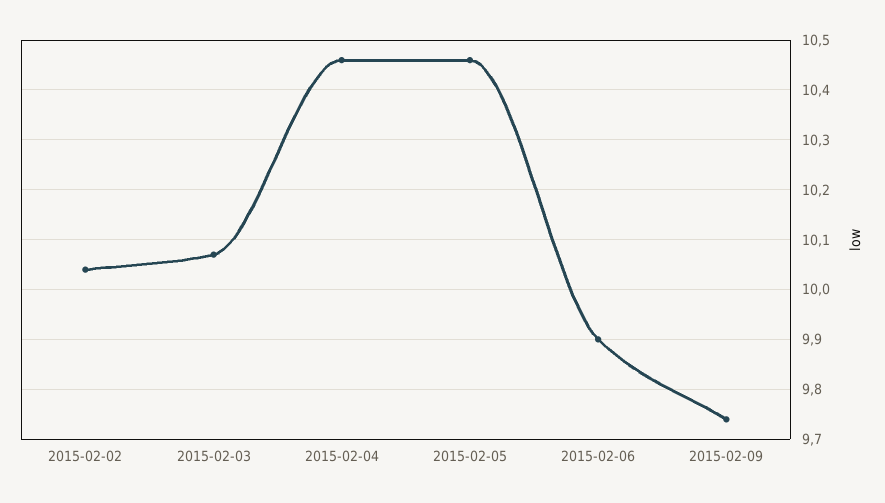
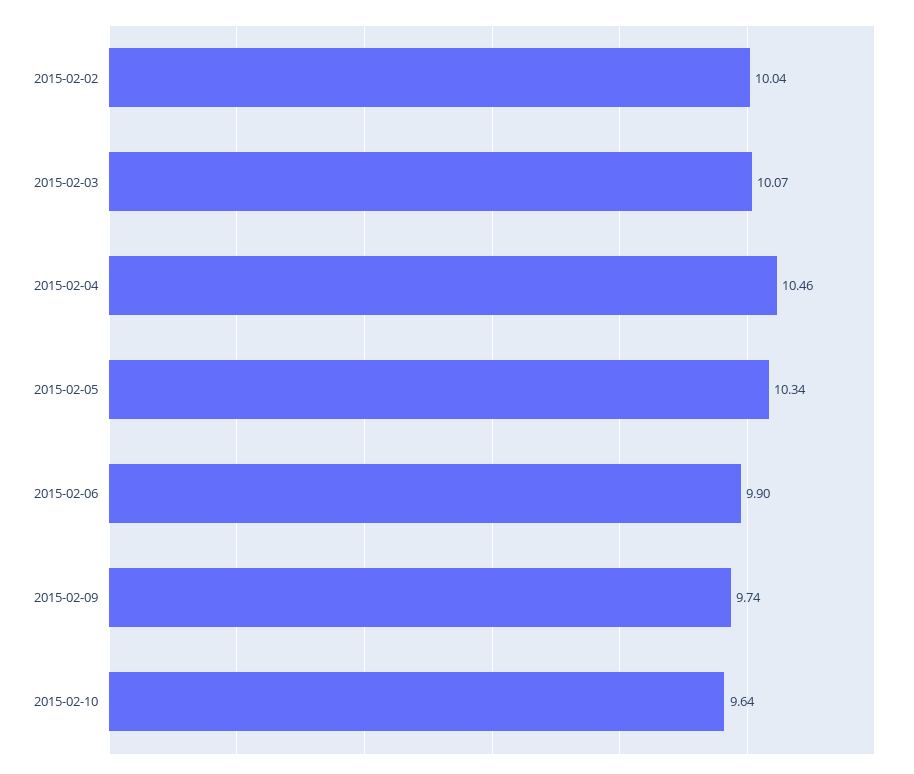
2015-02-05: 10.45 -> 10.34
2015-02-10: none -> 9.64

